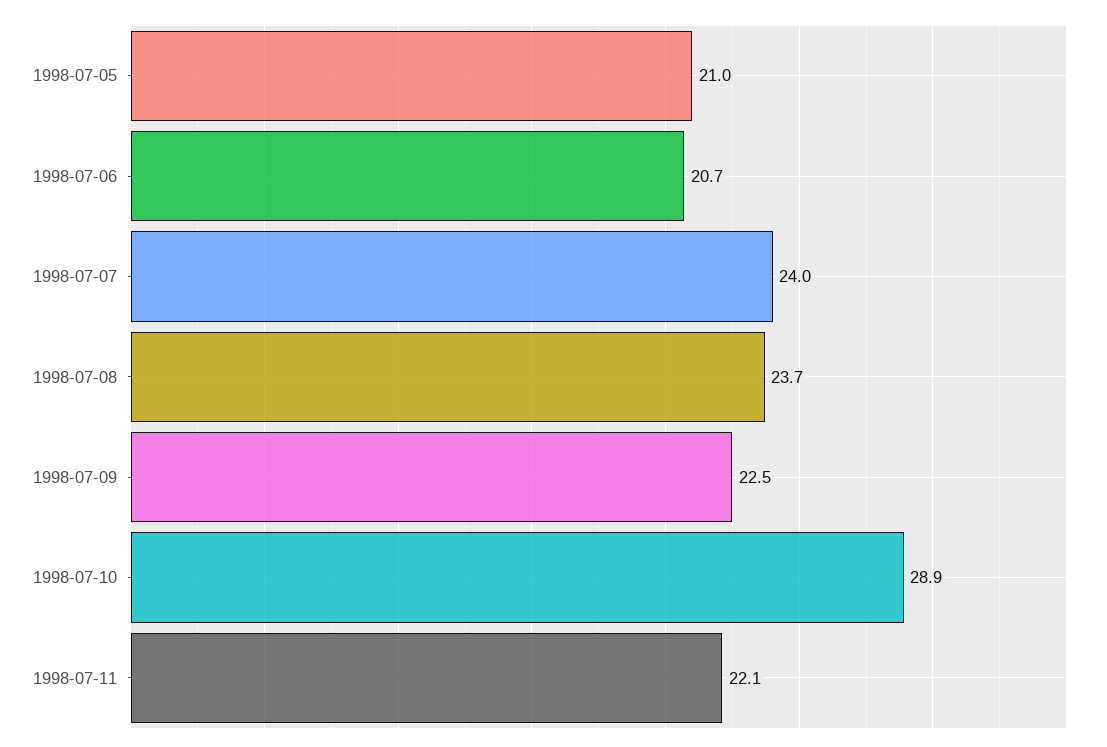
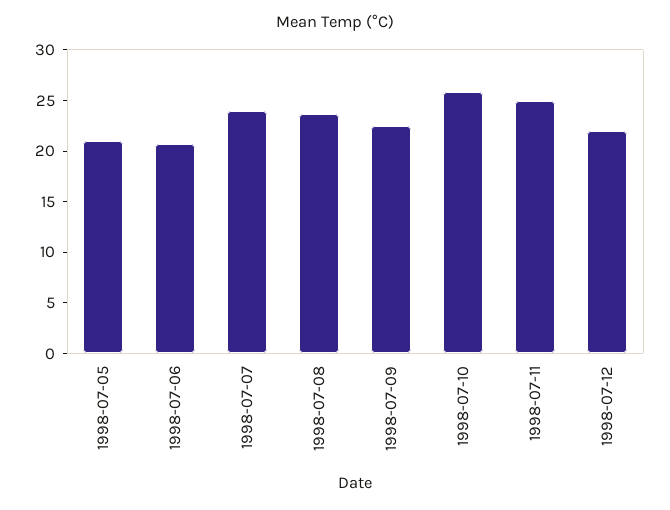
1998-07-10: 28.9 -> 26
1998-07-11: 22.1 -> 25
1998-07-12: none -> 22

